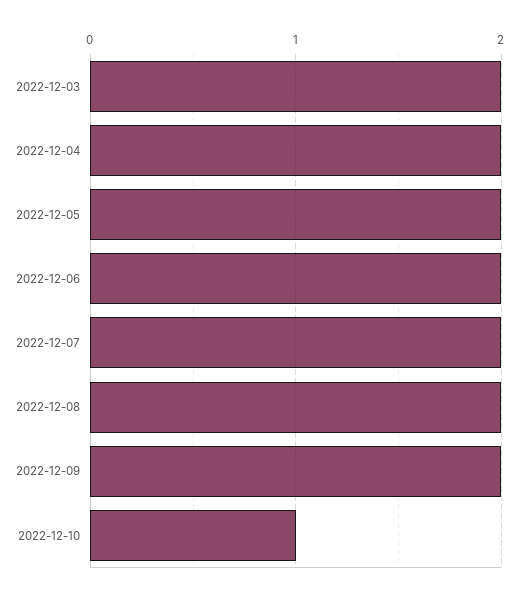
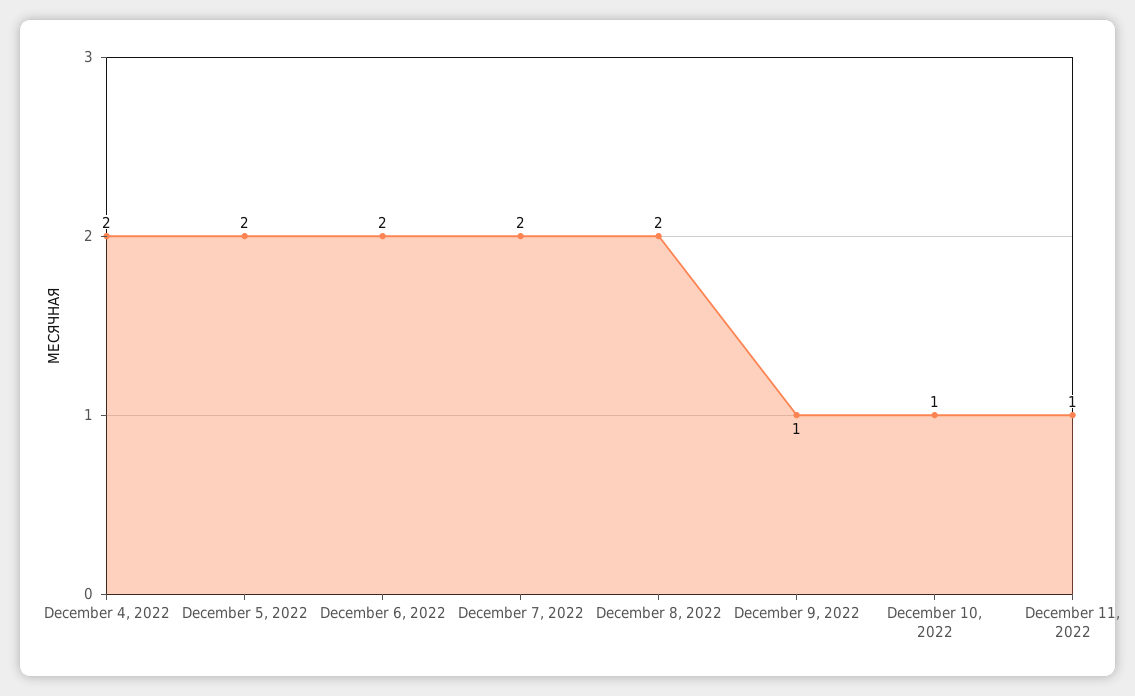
2022-12-03: 2 -> none
2022-12-09: 2 -> 1
December 11, 2022: none -> 1

